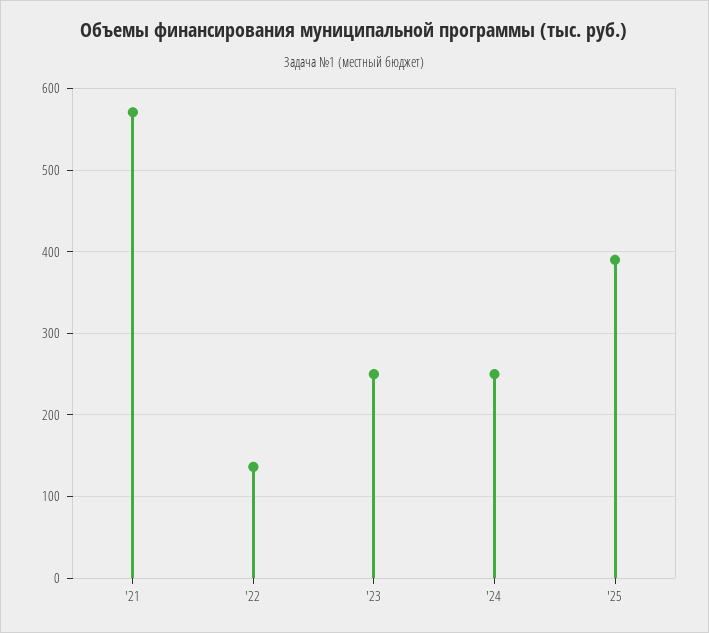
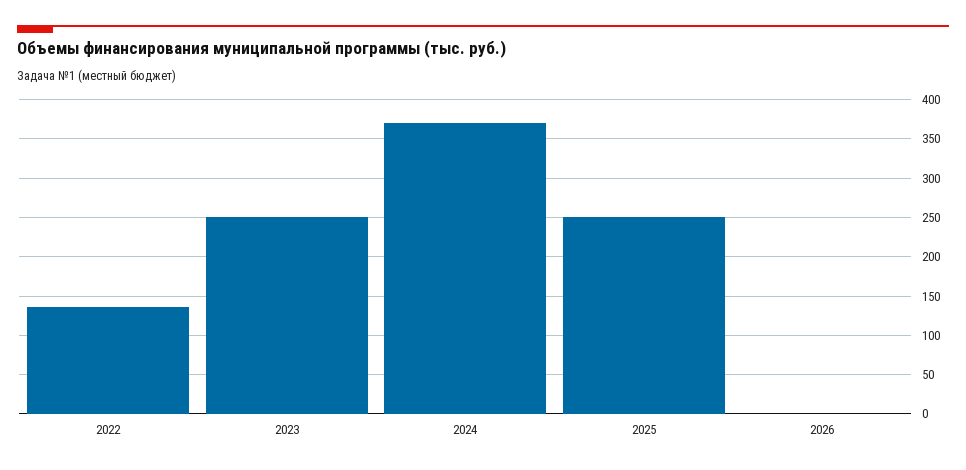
'21: 570 -> none
'24: 250 -> 370
'25: 390 -> 250
2026: none -> 0

